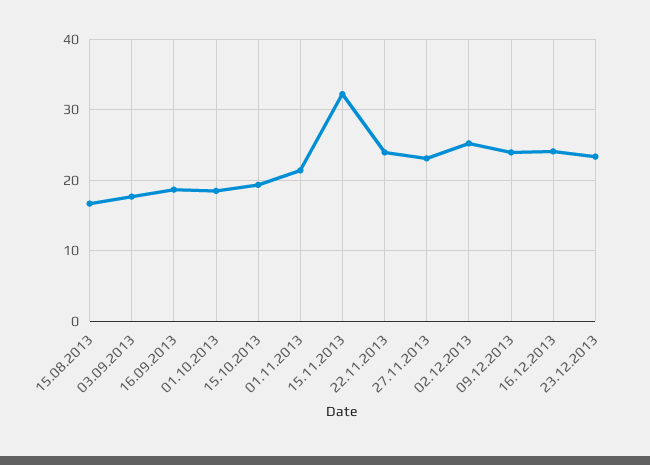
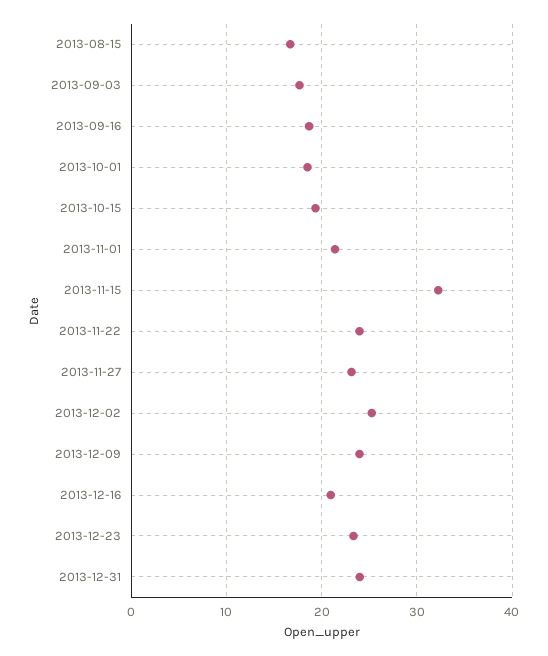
16.12.2013: 24 -> 21
2013-12-31: none -> 24

